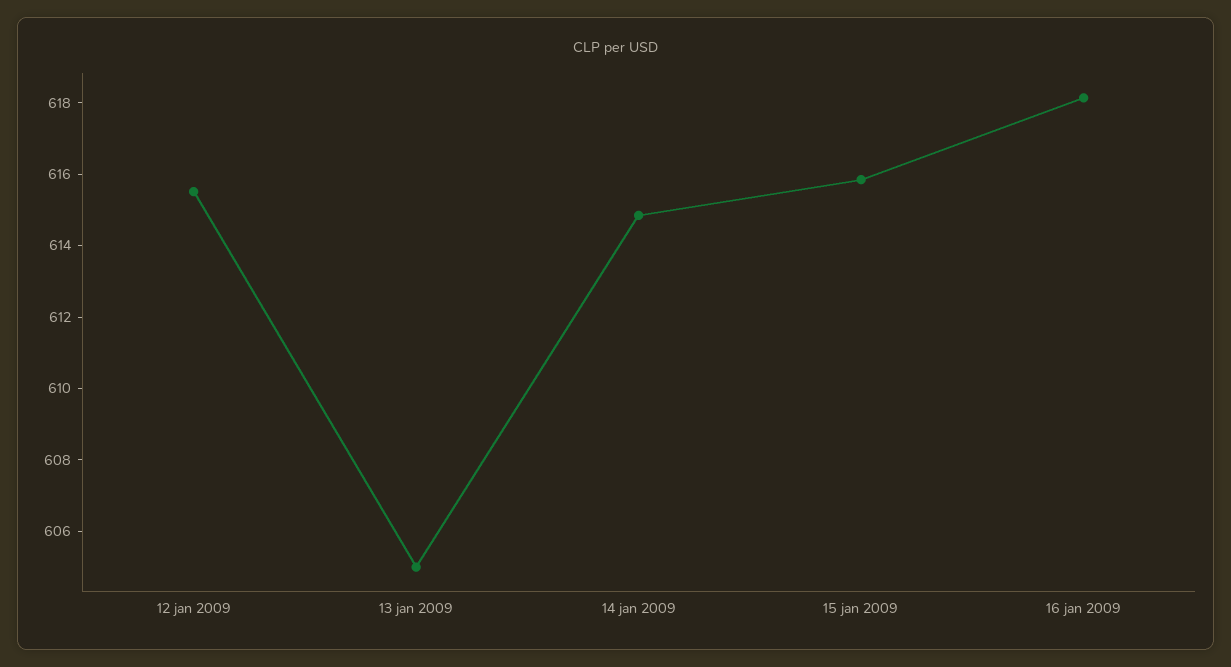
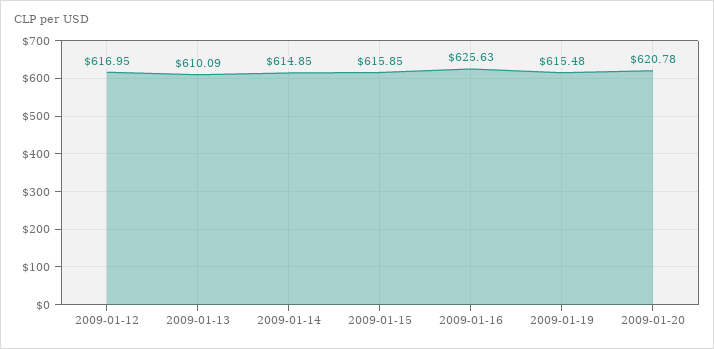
12 jan 2009: 615.5 -> 616.95
13 jan 2009: 605 -> 610.09
16 jan 2009: 618 -> 625.63
2009-01-19: none -> 615.48
2009-01-20: none -> 620.78

